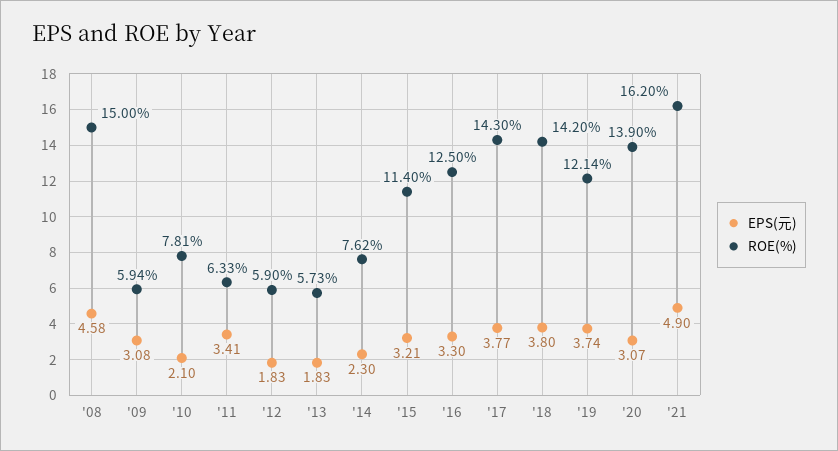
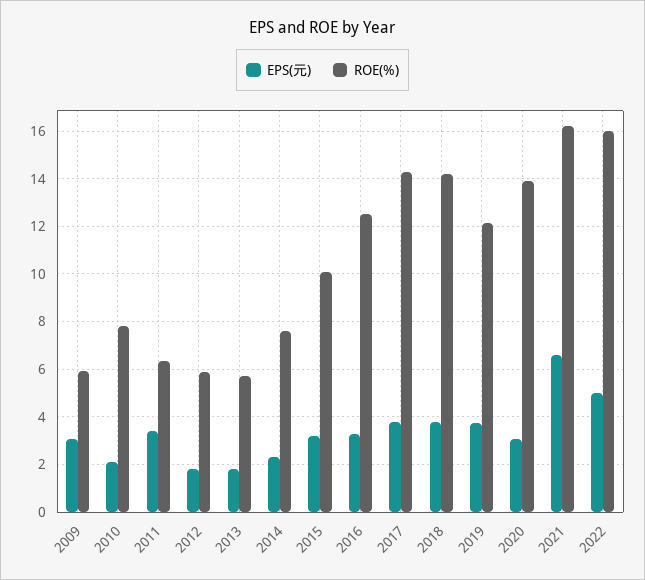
EPS(元), '08: 4.58 -> none
ROE(%), '08: 15 -> none
ROE(%), '15: 11.4 -> 10
EPS(元), '21: 4.9 -> 6.5
EPS(元), 2022: none -> 5
ROE(%), 2022: none -> 16

